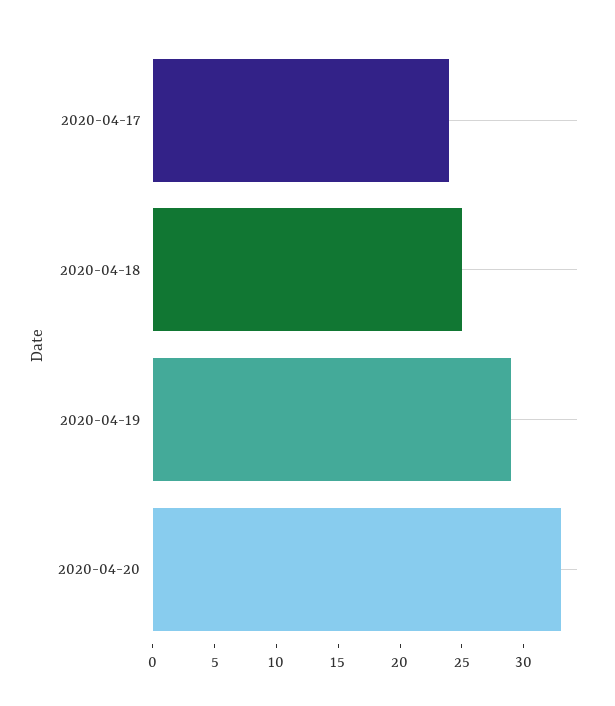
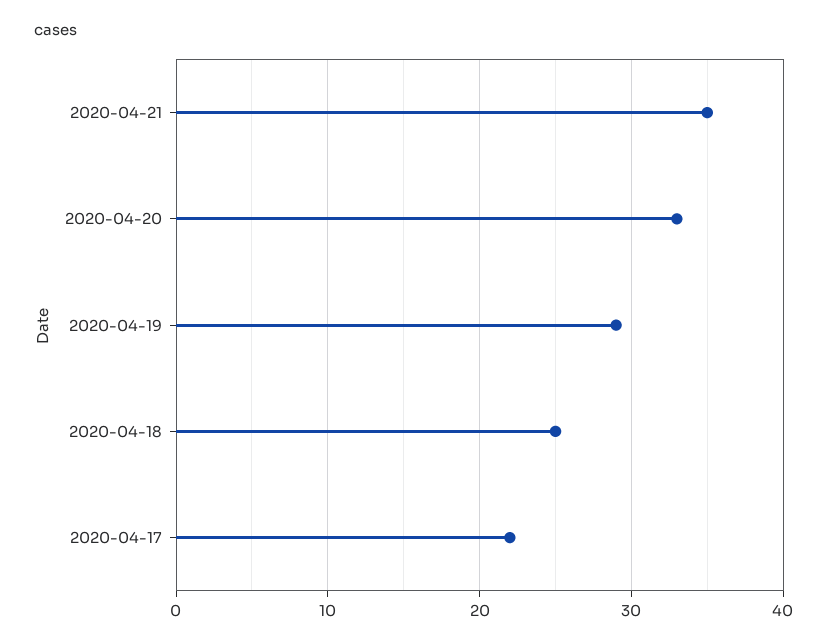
2020-04-17: 24 -> 22
2020-04-21: none -> 35

